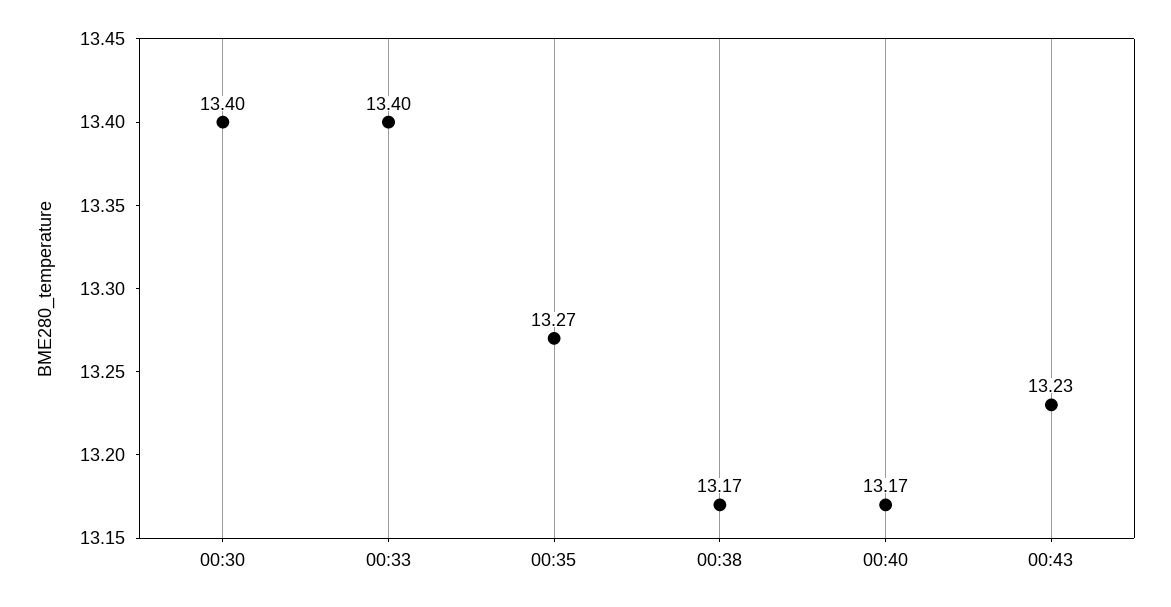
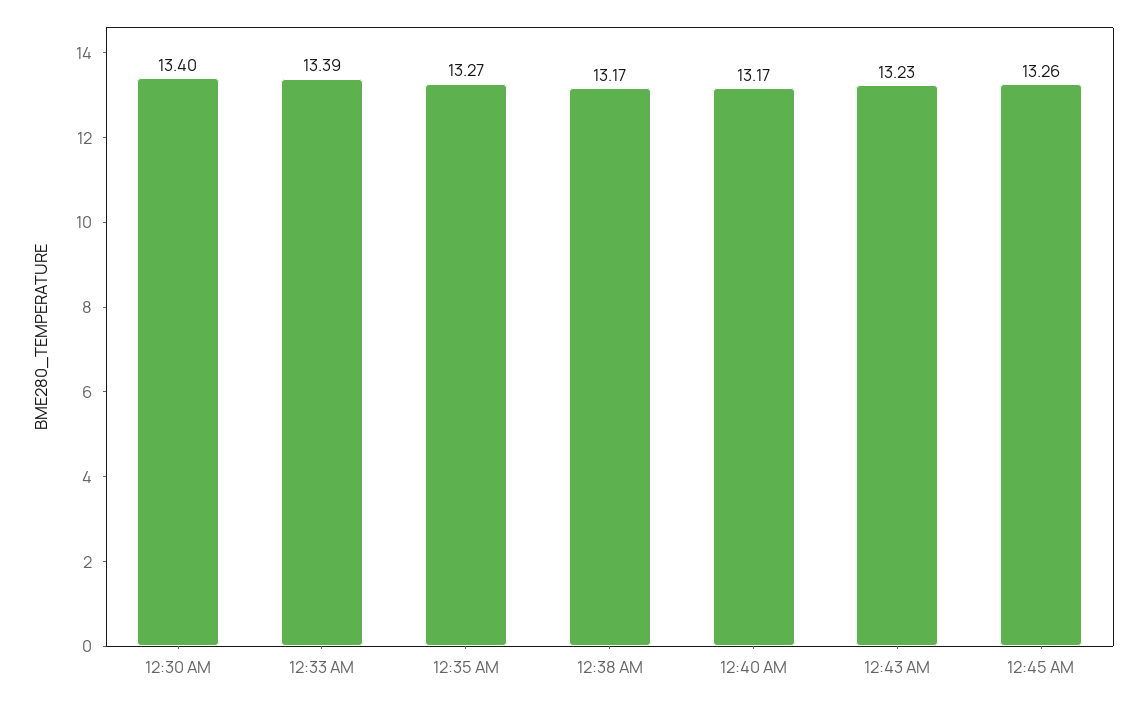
00:33: 13.4 -> 13.39
12:45 AM: none -> 13.26

